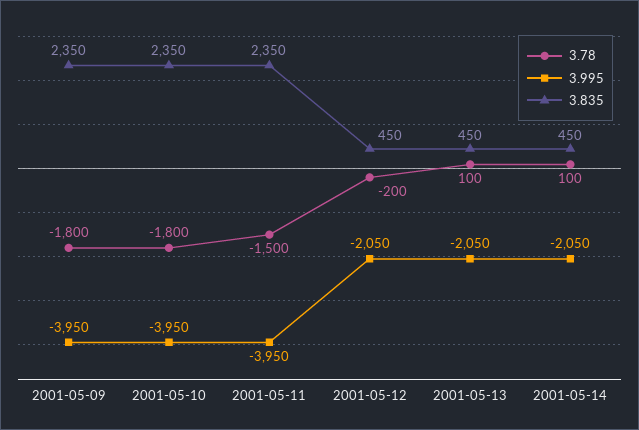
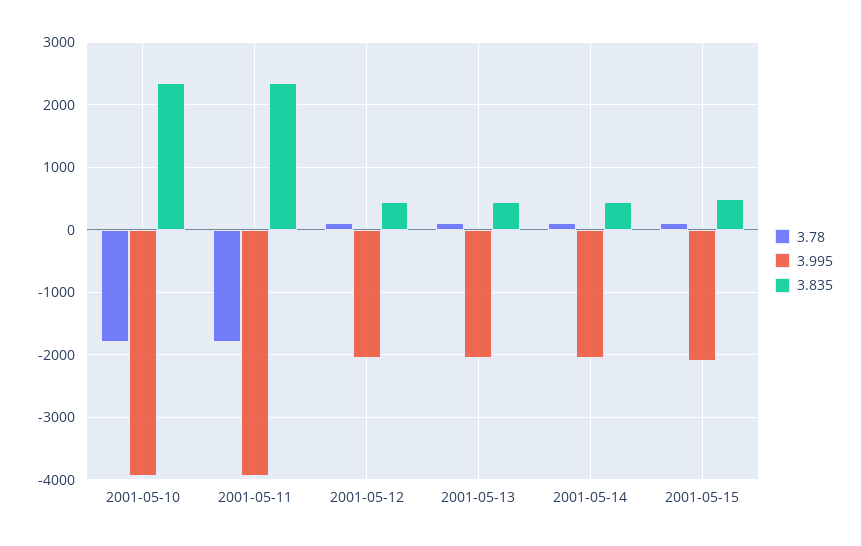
3.78, 2001-05-09: -1800 -> none
3.995, 2001-05-09: -3950 -> none
3.835, 2001-05-09: 2350 -> none
3.78, 2001-05-11: -1500 -> -1800
3.78, 2001-05-12: -200 -> 100
3.78, 2001-05-15: none -> 100
3.995, 2001-05-15: none -> -2100
3.835, 2001-05-15: none -> 500

